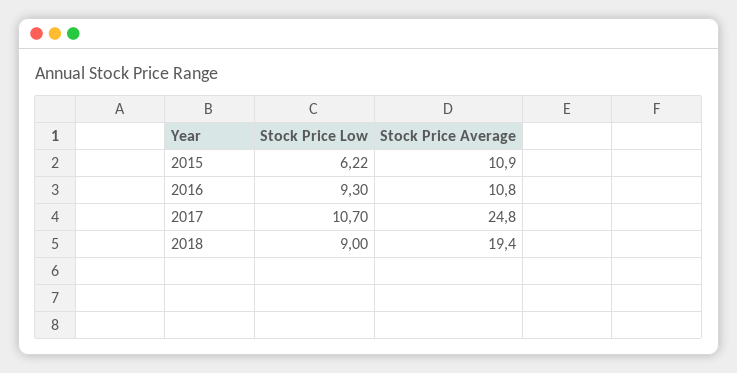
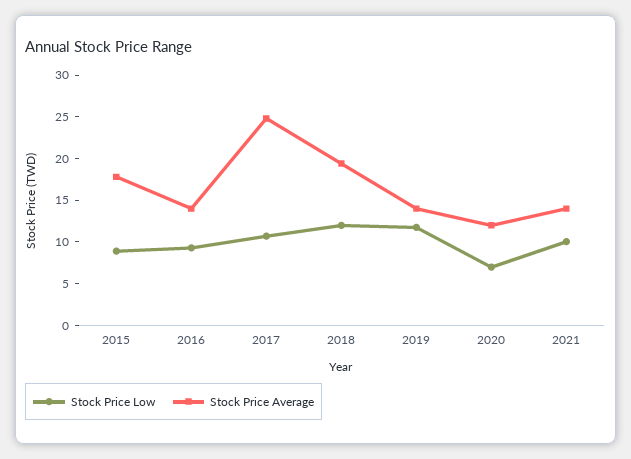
Stock Price Low, 2015: 6.22 -> 9
Stock Price Average, 2015: 10.9 -> 18
Stock Price Average, 2016: 10.8 -> 14
Stock Price Low, 2018: 9 -> 12
Stock Price Low, 2019: none -> 12
Stock Price Average, 2019: none -> 14
Stock Price Low, 2020: none -> 7
Stock Price Average, 2020: none -> 12
Stock Price Low, 2021: none -> 10
Stock Price Average, 2021: none -> 14

